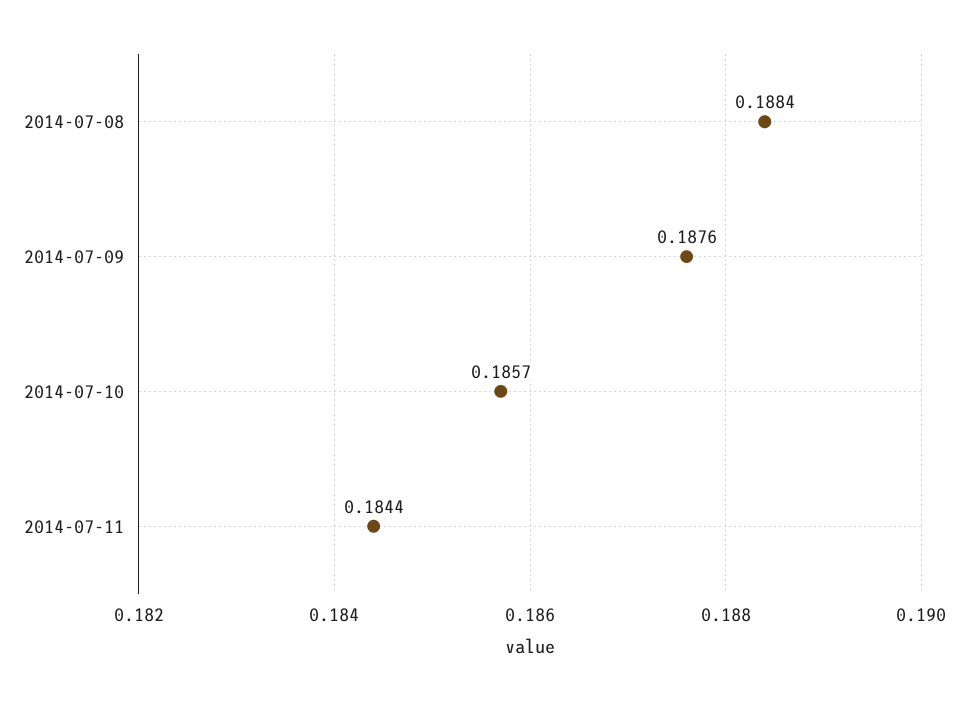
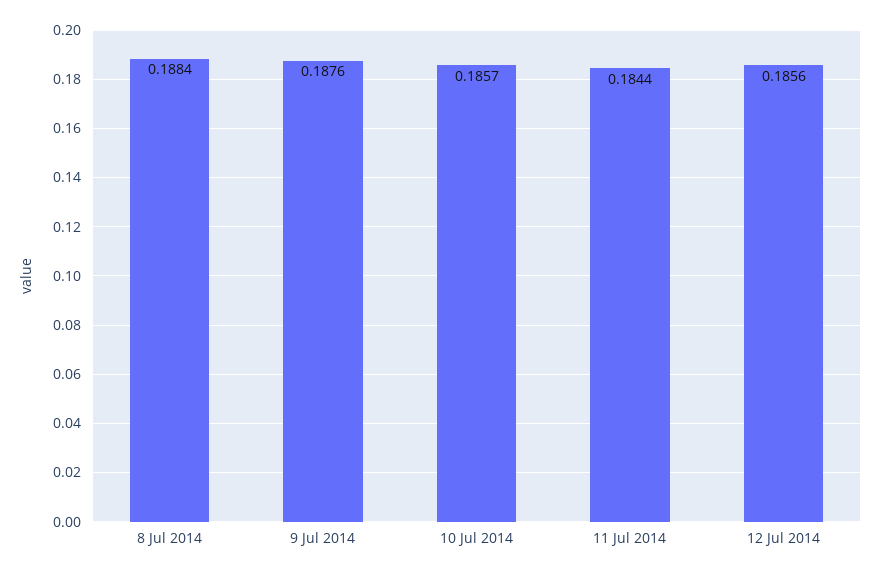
12 Jul 2014: none -> 0.1856

